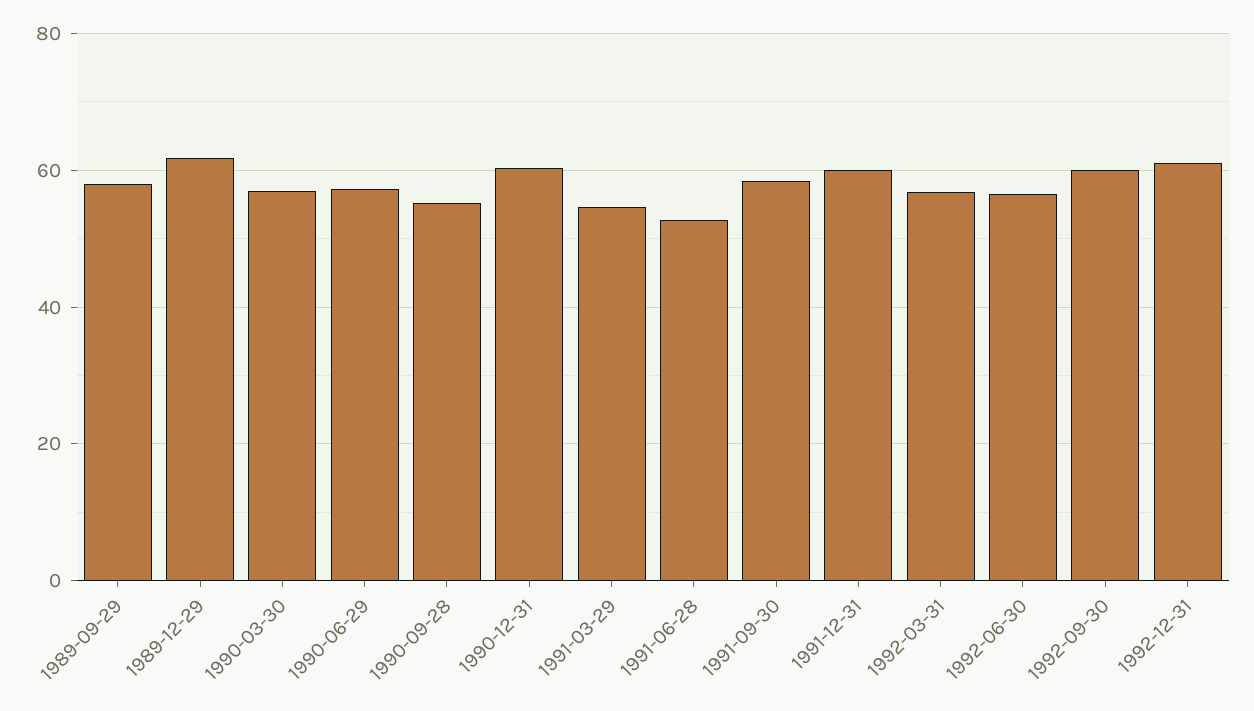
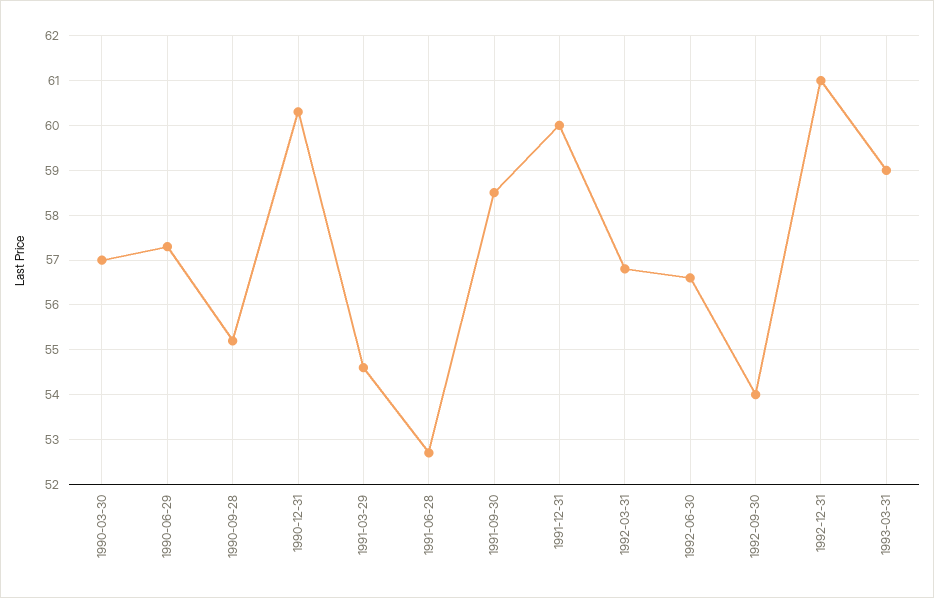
1989-09-29: 58 -> none
1989-12-29: 62 -> none
1992-09-30: 60 -> 54
1993-03-31: none -> 59

